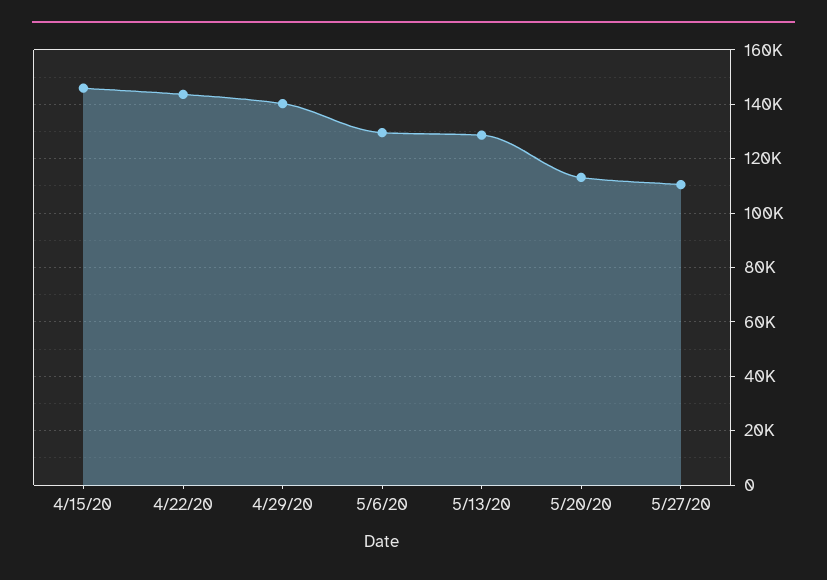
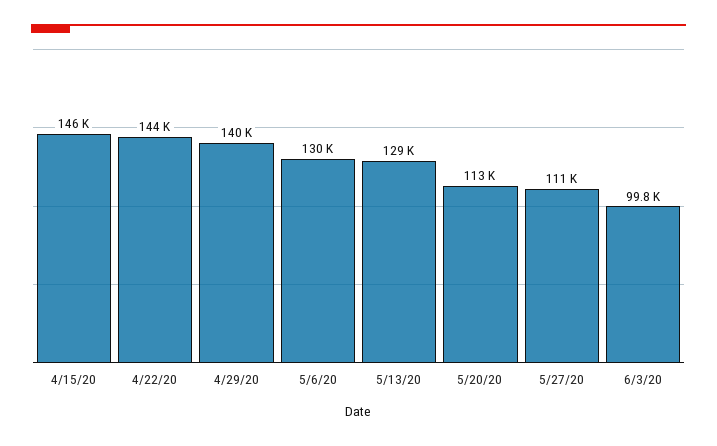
6/3/20: none -> 99800

